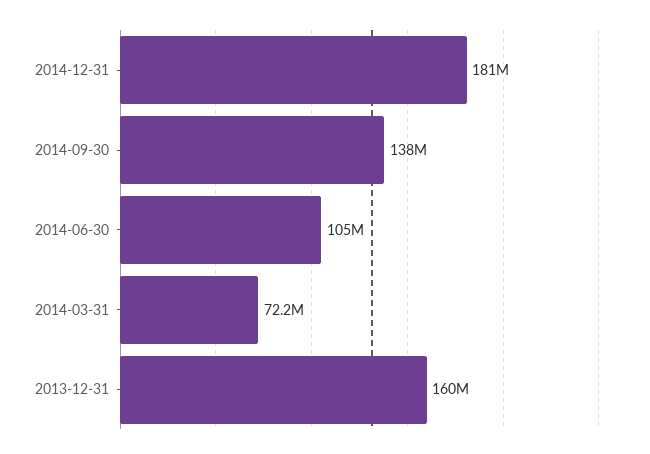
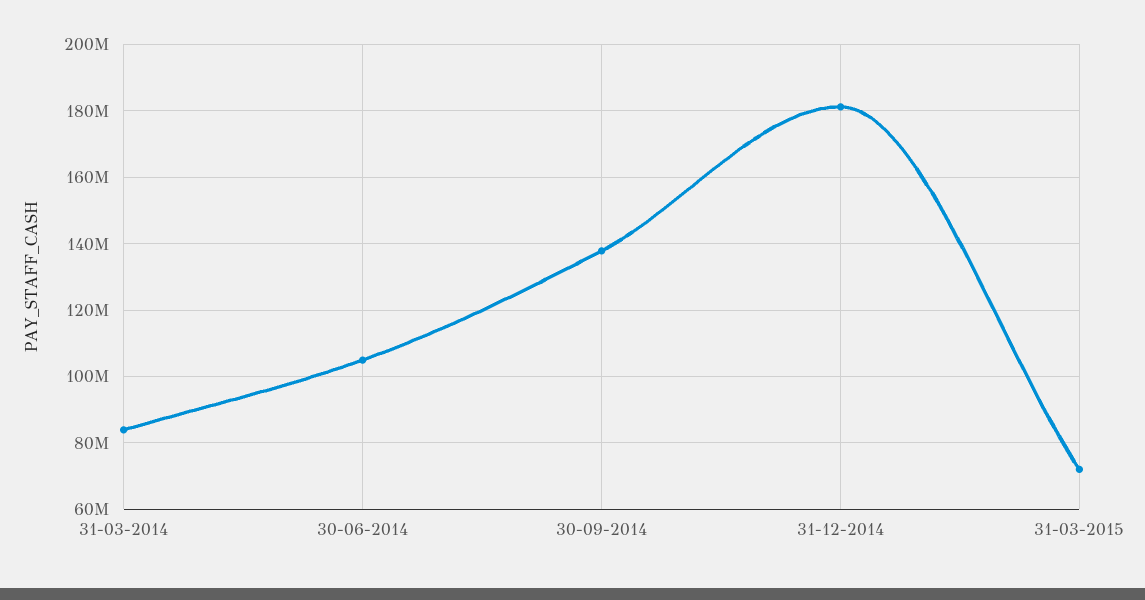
2014-03-31: 72200000 -> 84000000
2013-12-31: 160000000 -> none
31-03-2015: none -> 72000000

